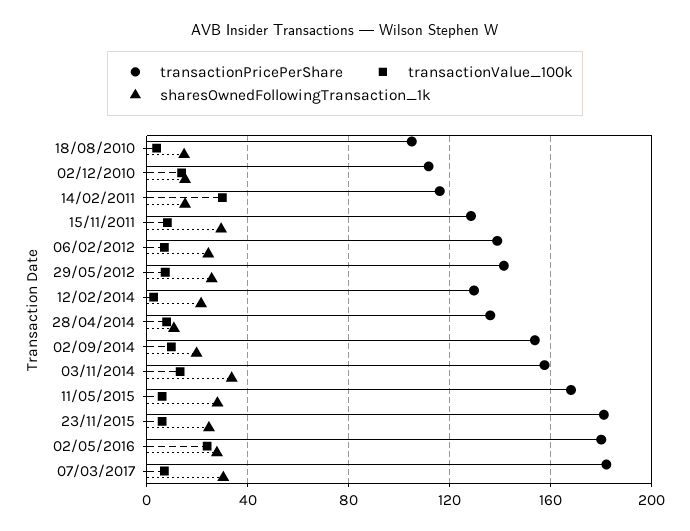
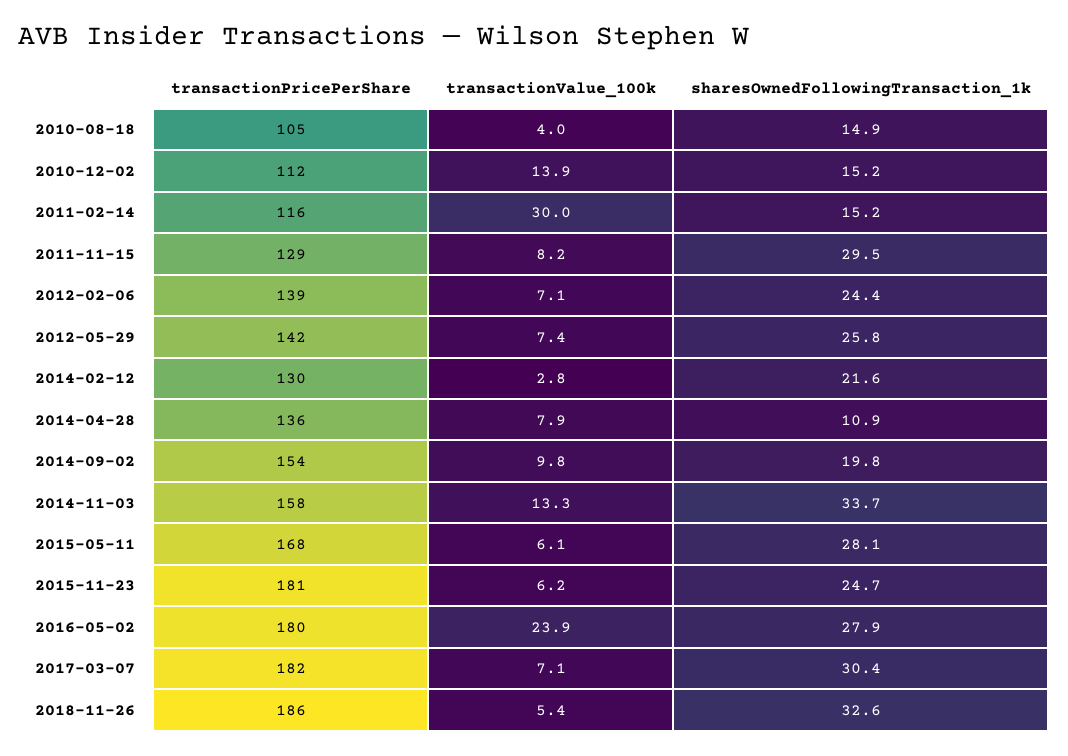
transactionPricePerShare, 2018-11-26: none -> 186
transactionValue_100k, 2018-11-26: none -> 5.4
sharesOwnedFollowingTransaction_1k, 2018-11-26: none -> 32.6

